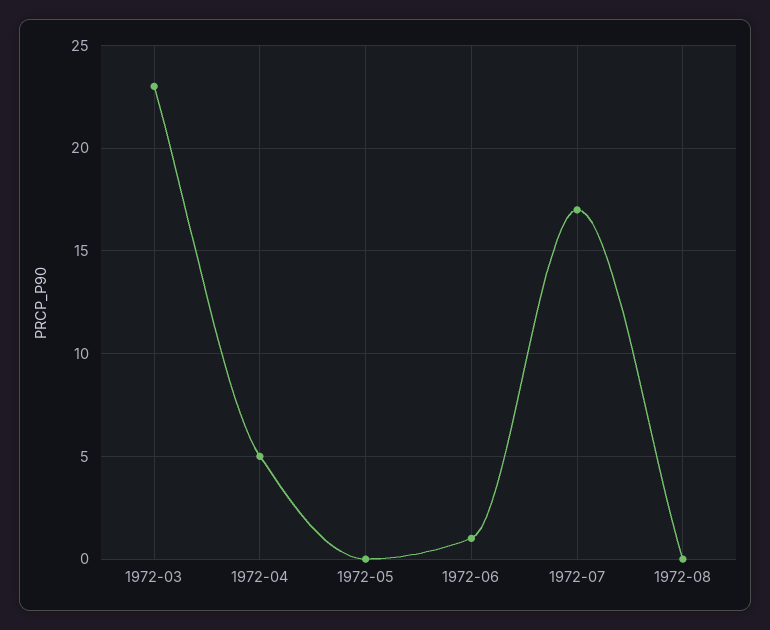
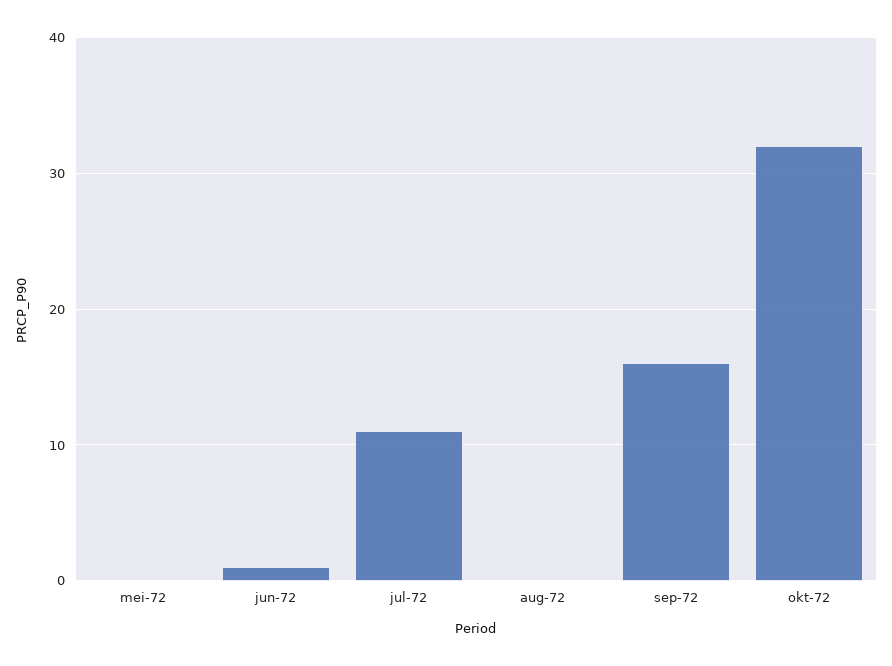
1972-03: 23 -> none
1972-04: 5 -> none
1972-07: 17 -> 11
sep-72: none -> 16
okt-72: none -> 32

